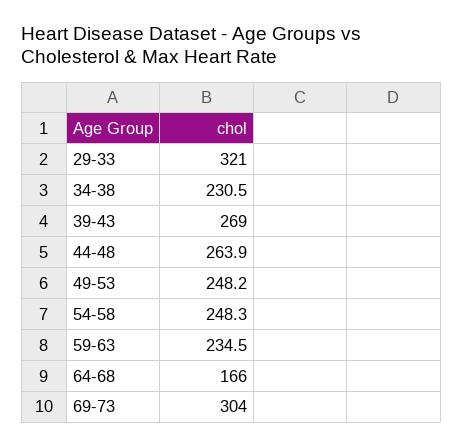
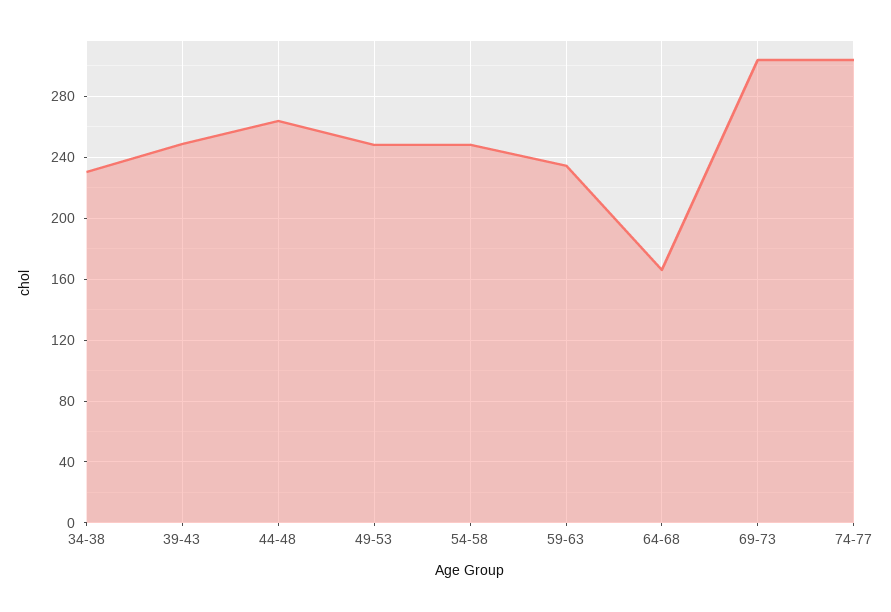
29-33: 321 -> none
39-43: 269 -> 250
74-77: none -> 305

